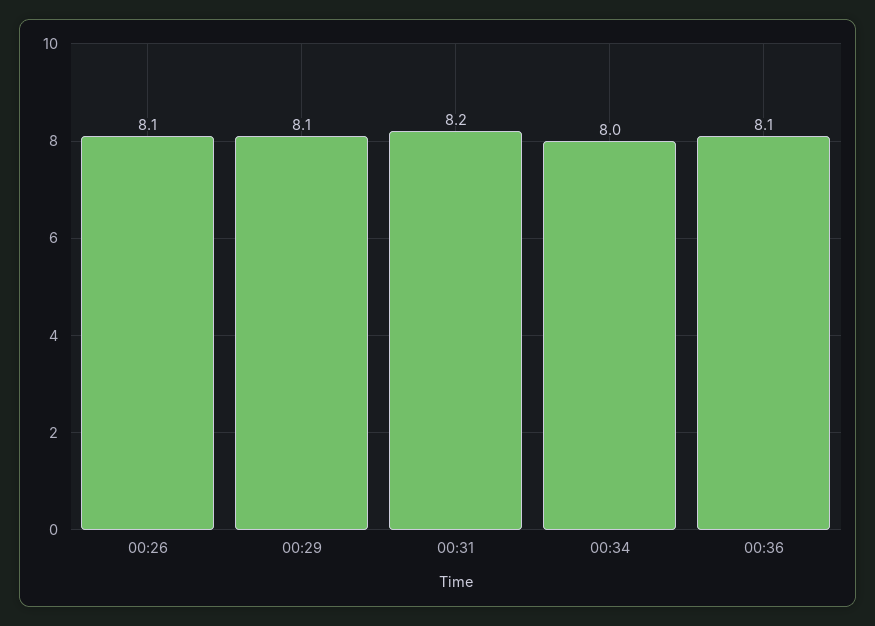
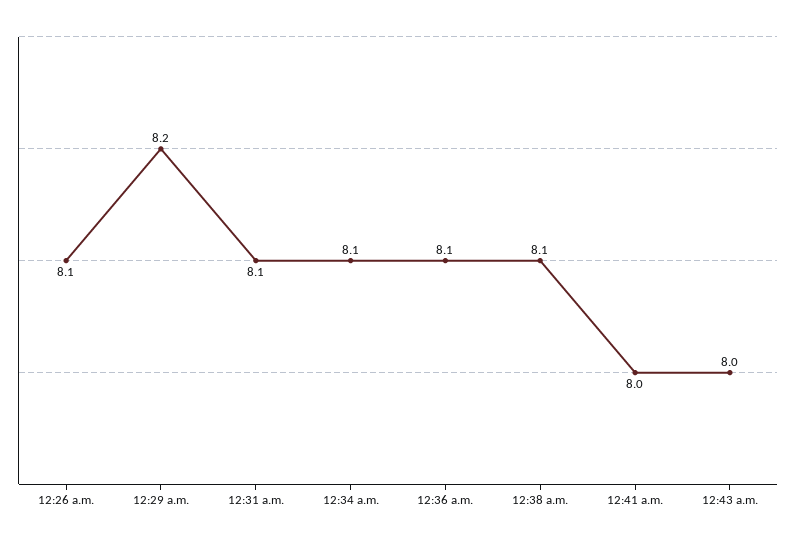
00:29: 8.1 -> 8.2
00:31: 8.2 -> 8.1
00:34: 8 -> 8.1
12:38 a.m.: none -> 8.1
12:41 a.m.: none -> 8
12:43 a.m.: none -> 8

